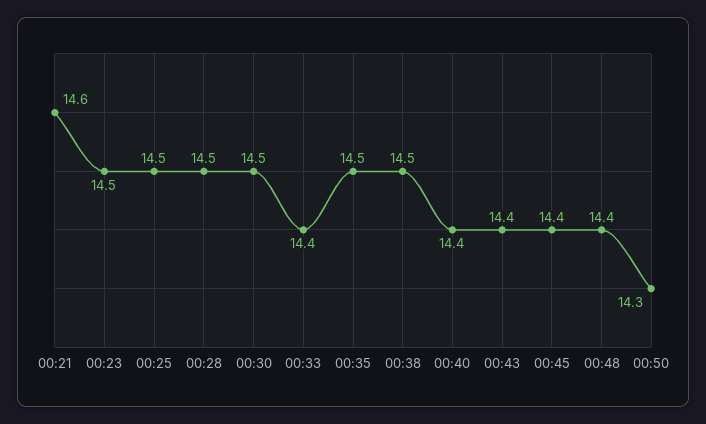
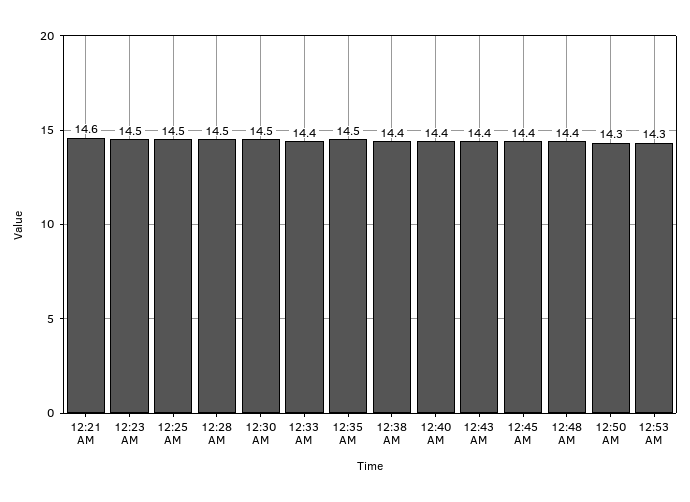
00:38: 14.5 -> 14.4
12:53 AM: none -> 14.3

